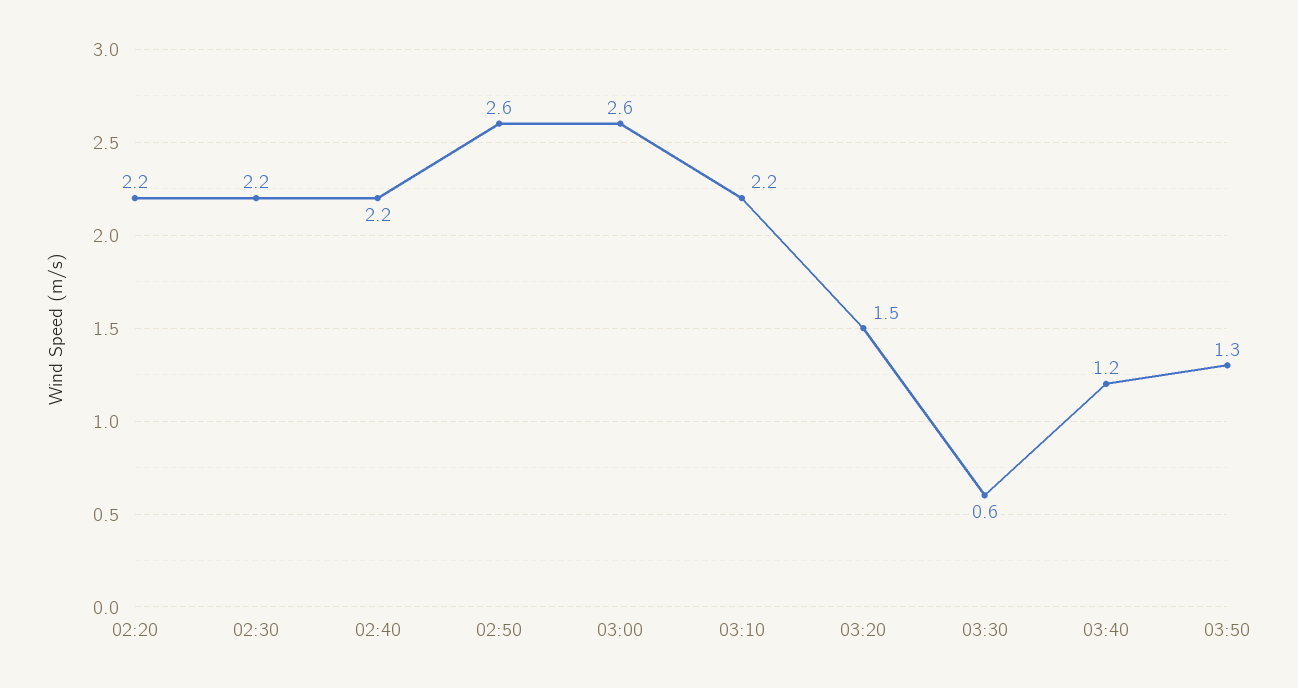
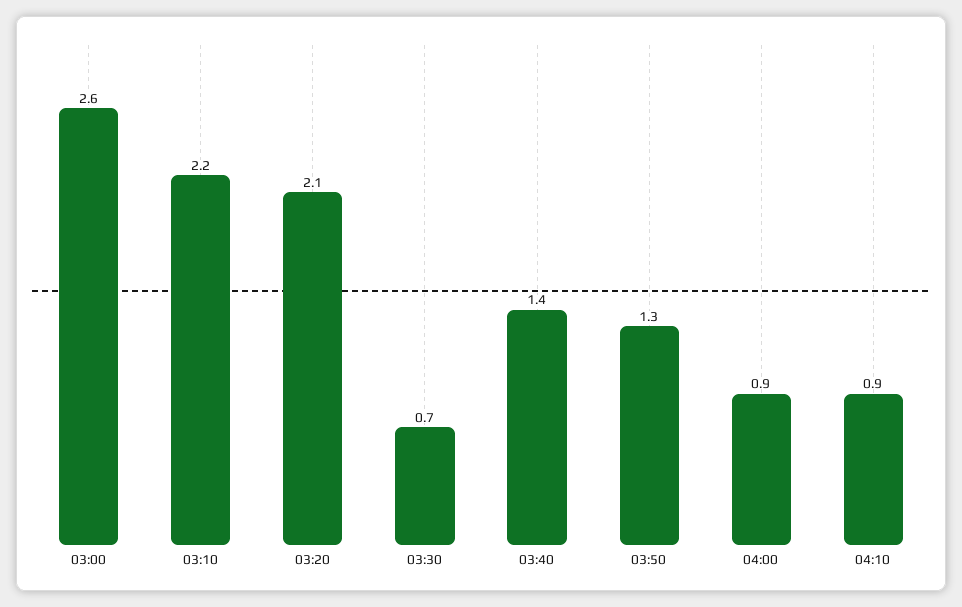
02:20: 2.2 -> none
02:30: 2.2 -> none
02:40: 2.2 -> none
02:50: 2.6 -> none
03:20: 1.5 -> 2.1
03:30: 0.6 -> 0.7
03:40: 1.2 -> 1.4
04:00: none -> 0.9
04:10: none -> 0.9

